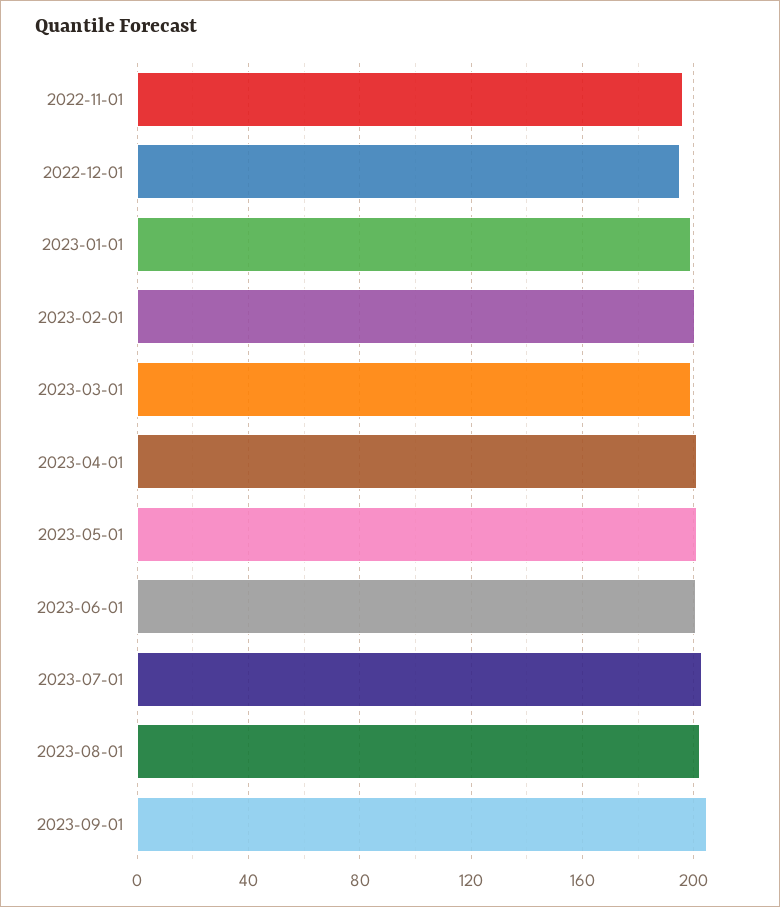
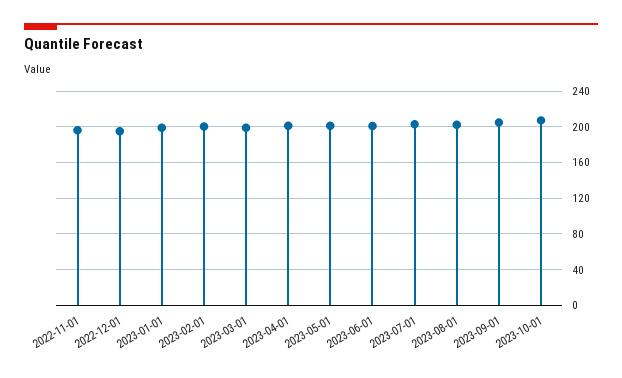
2023-10-01: none -> 210

